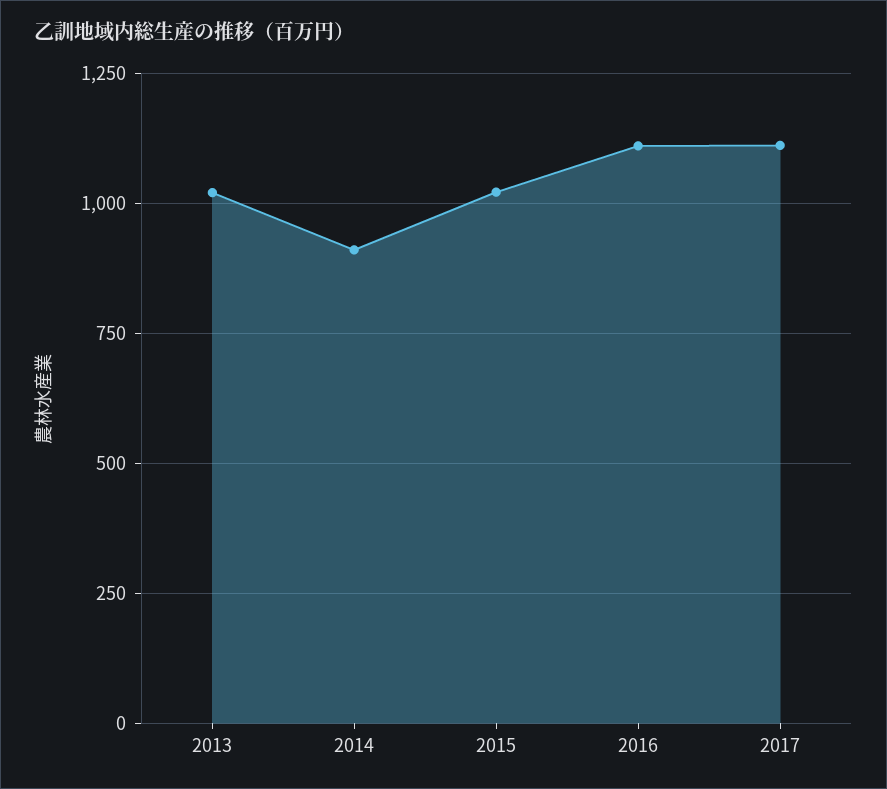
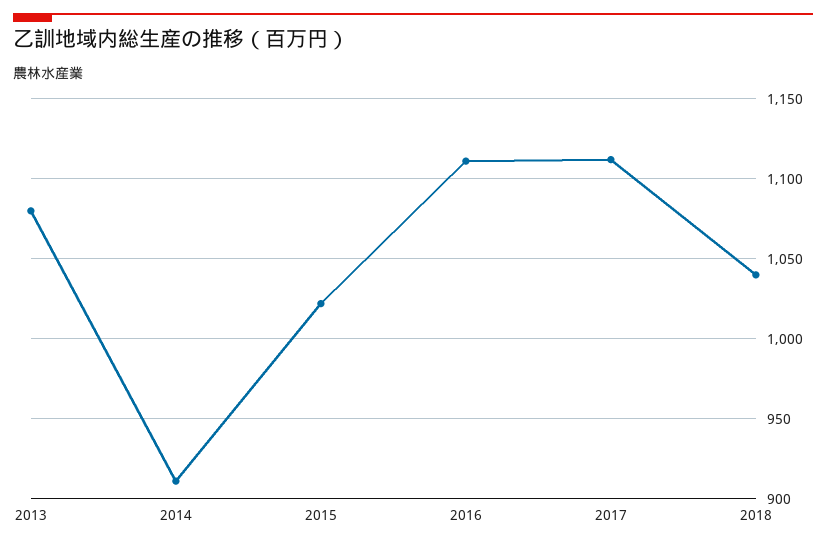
2013: 1025 -> 1080
2018: none -> 1040

